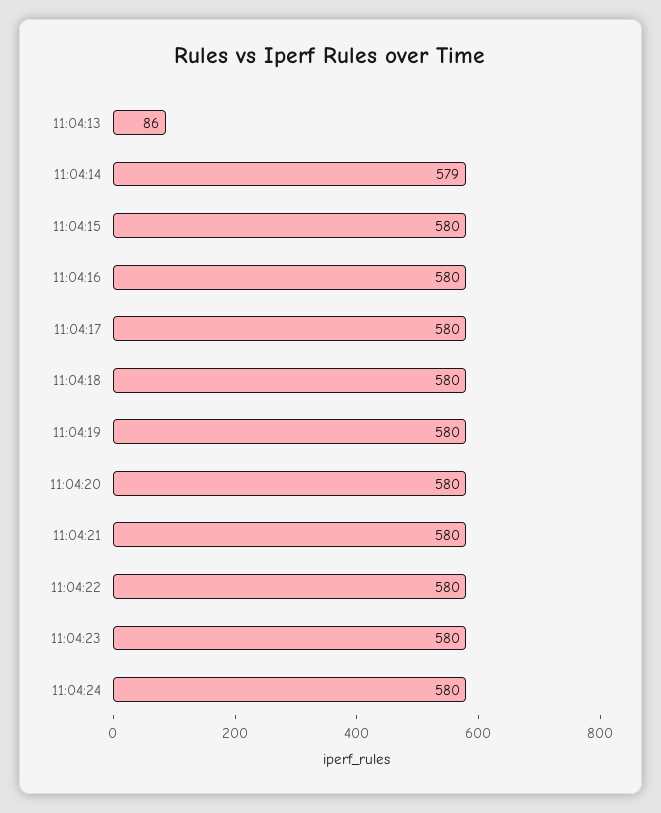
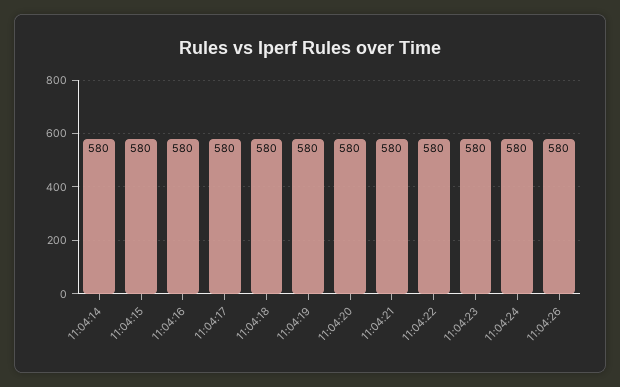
11:04:13: 86 -> none
11:04:14: 579 -> 580
11:04:26: none -> 580

